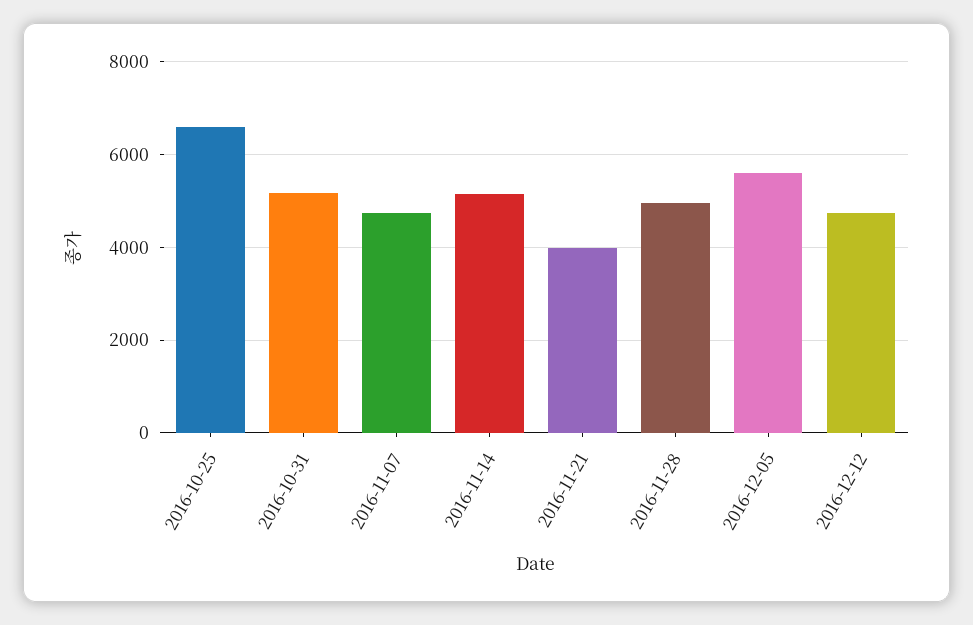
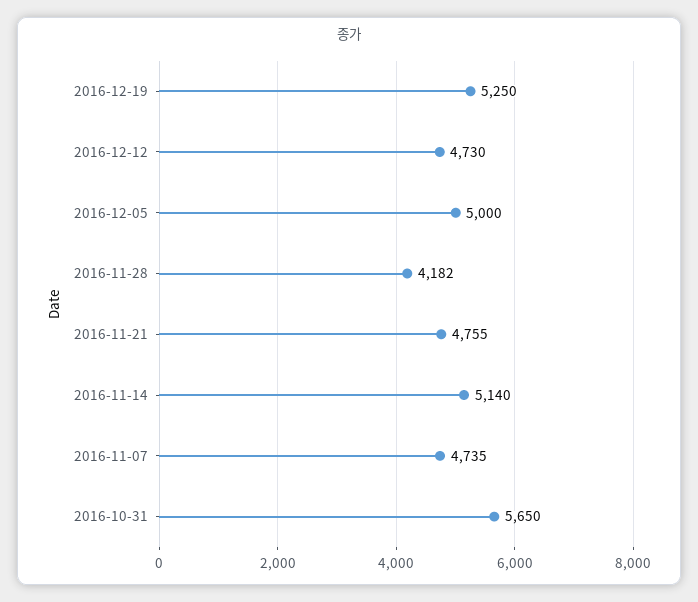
2016-10-25: 6600 -> none
2016-10-31: 5200 -> 5650
2016-11-21: 4000 -> 4755
2016-11-28: 5000 -> 4182
2016-12-05: 5600 -> 5000
2016-12-19: none -> 5250

